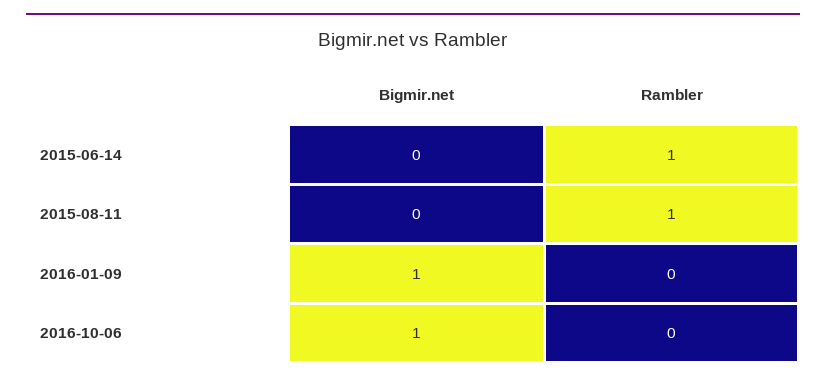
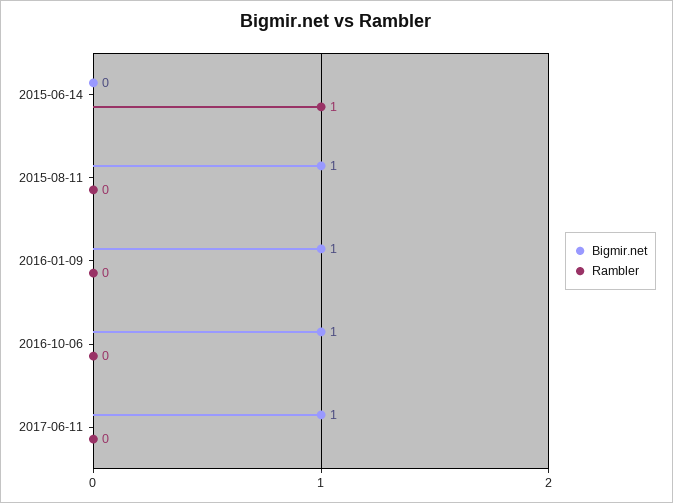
Bigmir.net, 2015-08-11: 0 -> 1
Rambler, 2015-08-11: 1 -> 0
Bigmir.net, 2017-06-11: none -> 1
Rambler, 2017-06-11: none -> 0

